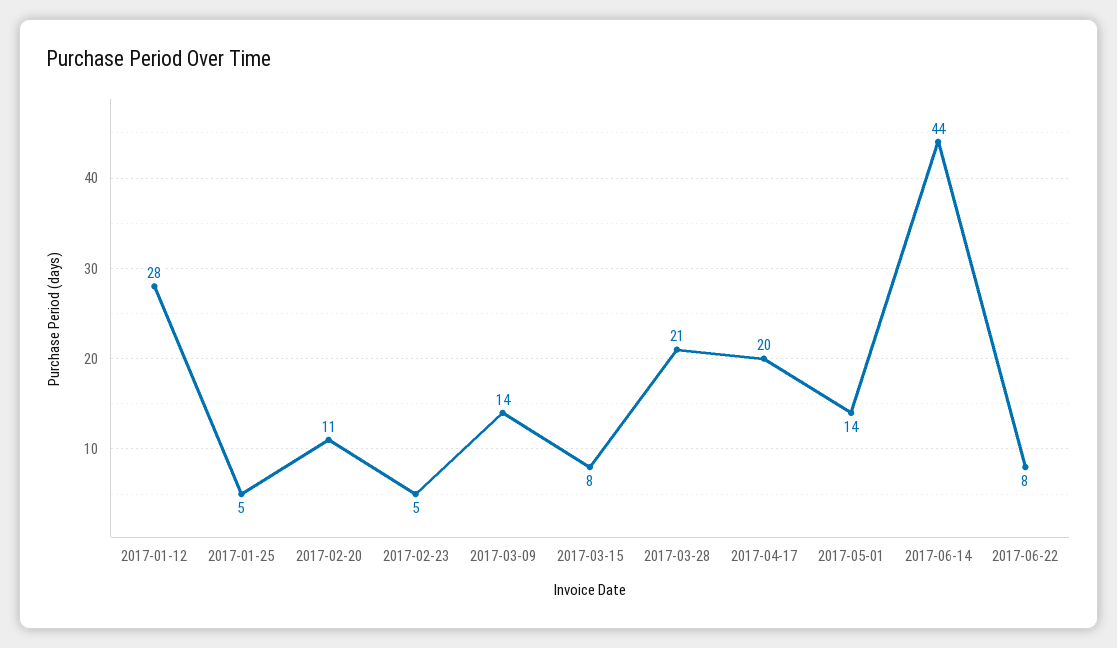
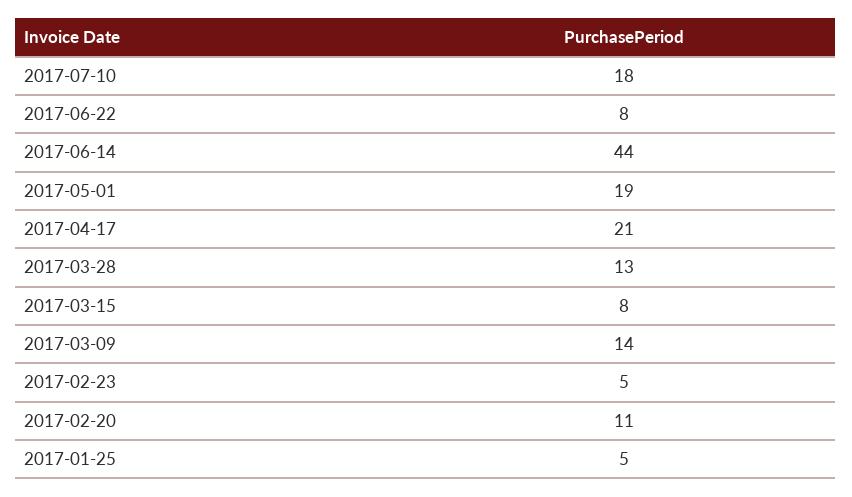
2017-01-12: 28 -> none
2017-03-28: 21 -> 13
2017-04-17: 20 -> 21
2017-05-01: 14 -> 19
2017-07-10: none -> 18

